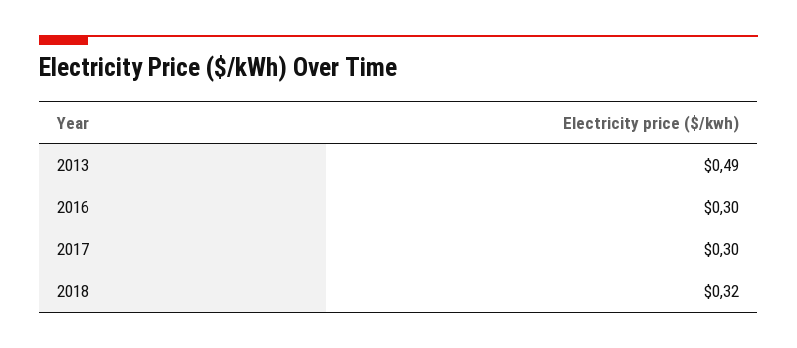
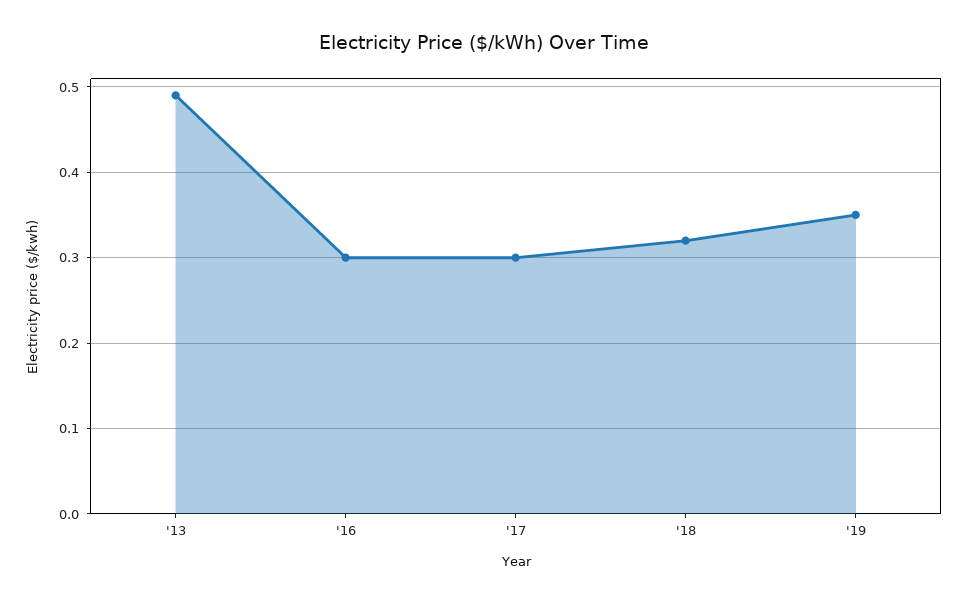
'19: none -> 0.35

